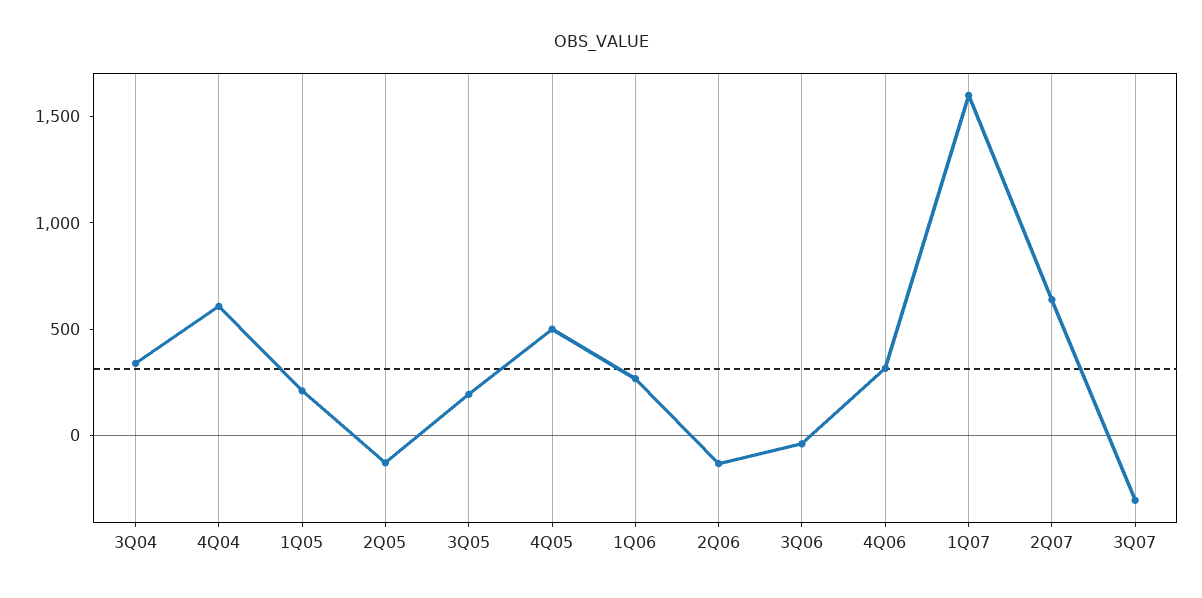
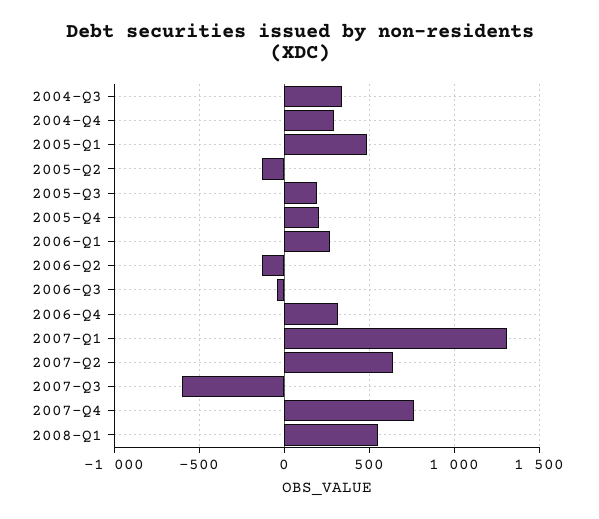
4Q04: 600 -> 300
1Q05: 200 -> 500
4Q05: 500 -> 200
1Q07: 1600 -> 1300
3Q07: -300 -> -600
2007-Q4: none -> 750
2008-Q1: none -> 550

